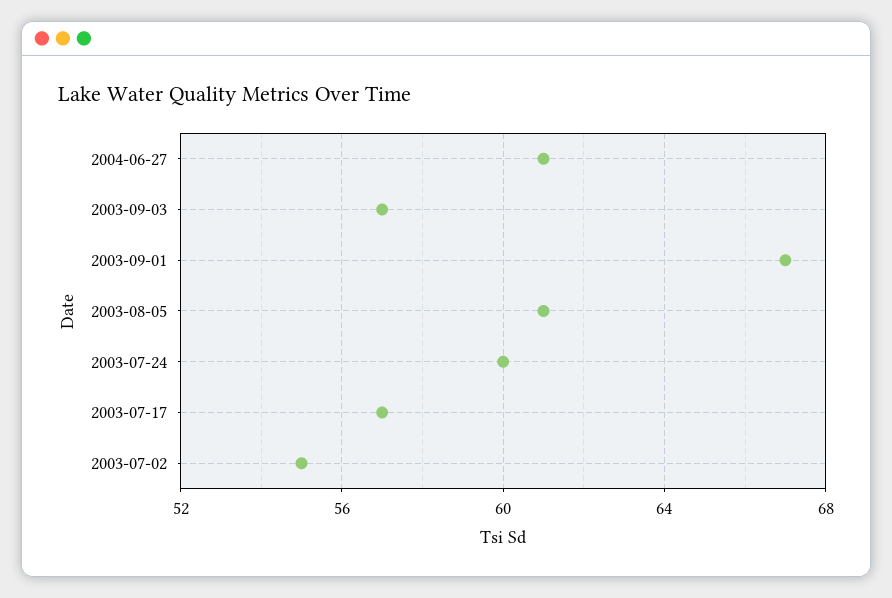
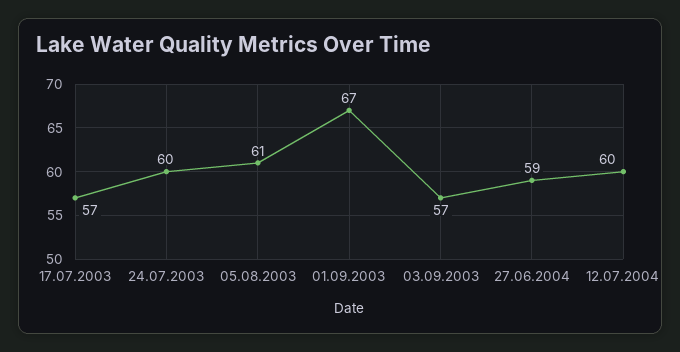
2004-06-27: 61 -> 59
2003-07-02: 55 -> none
12.07.2004: none -> 60

